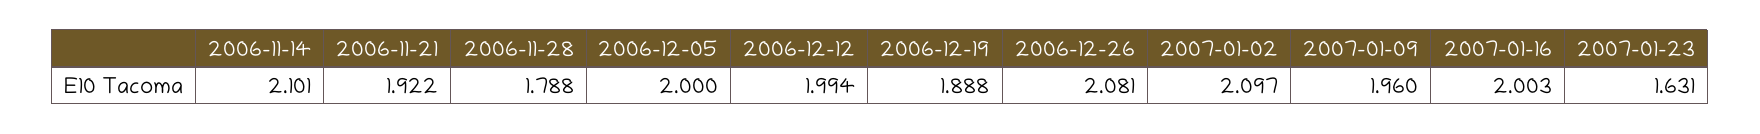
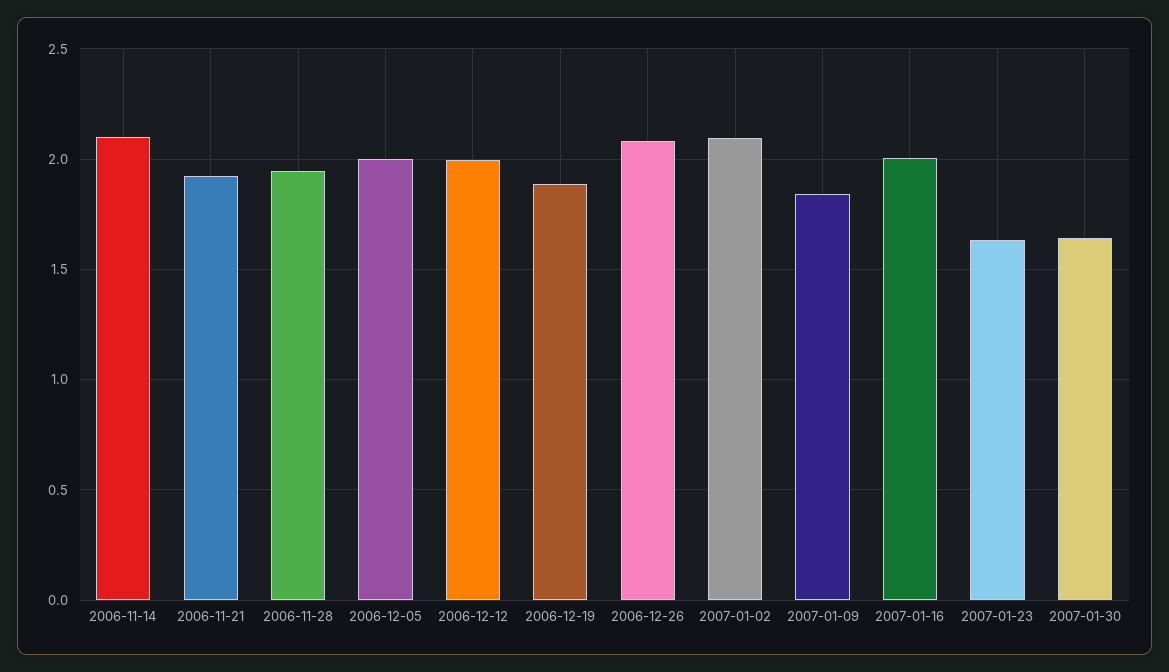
2006-11-28: 1.788 -> 1.95
2007-01-09: 1.96 -> 1.85
2007-01-30: none -> 1.65

